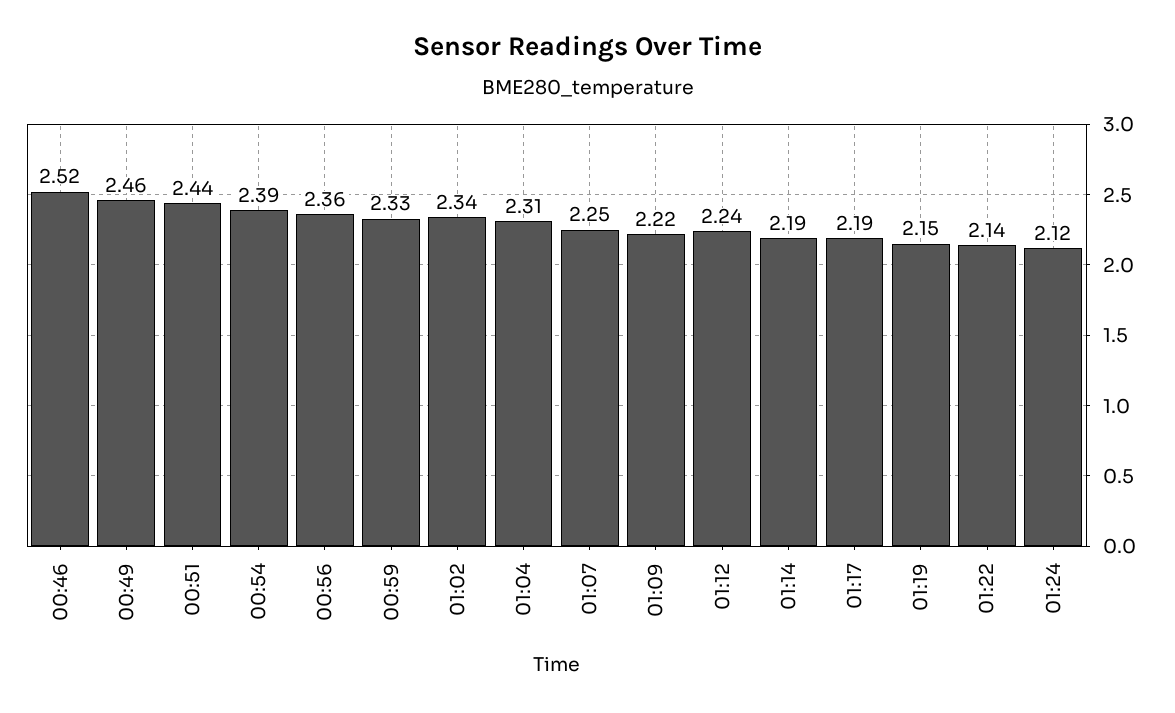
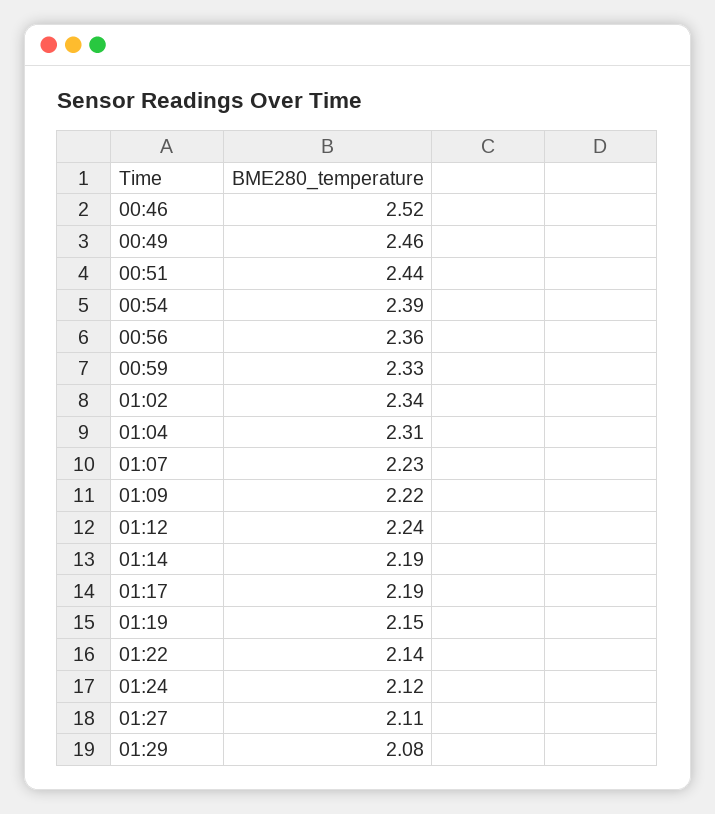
01:07: 2.25 -> 2.23
01:27: none -> 2.11
01:29: none -> 2.08

